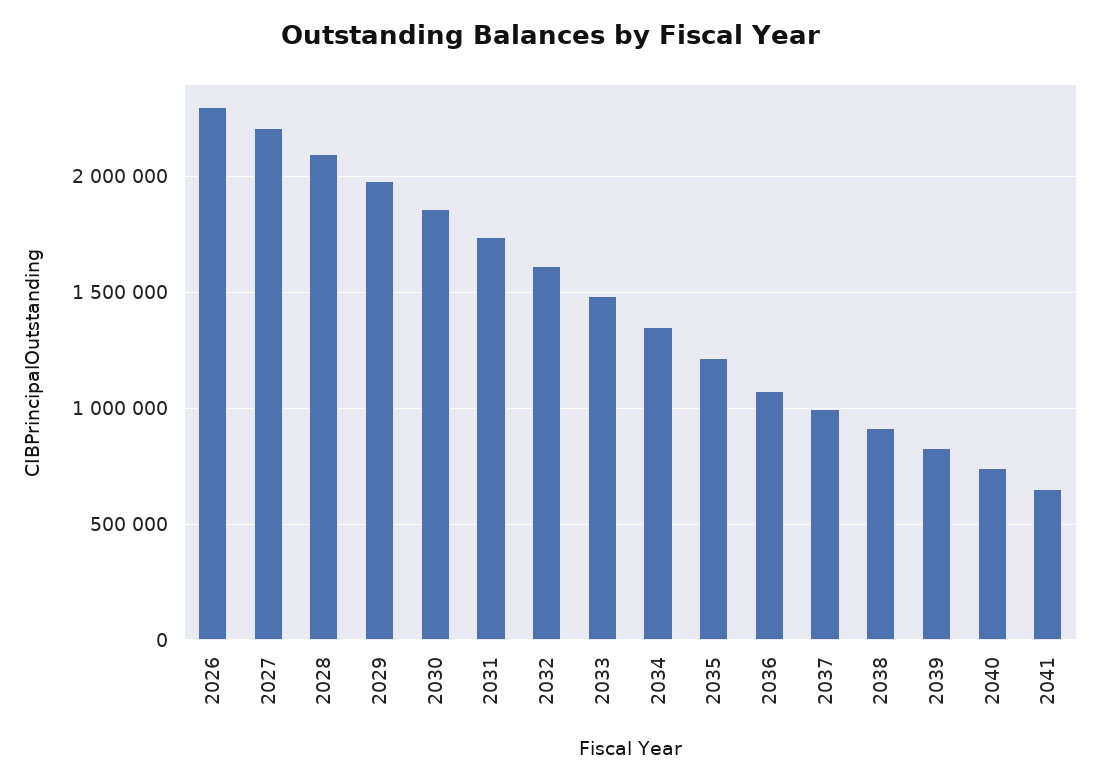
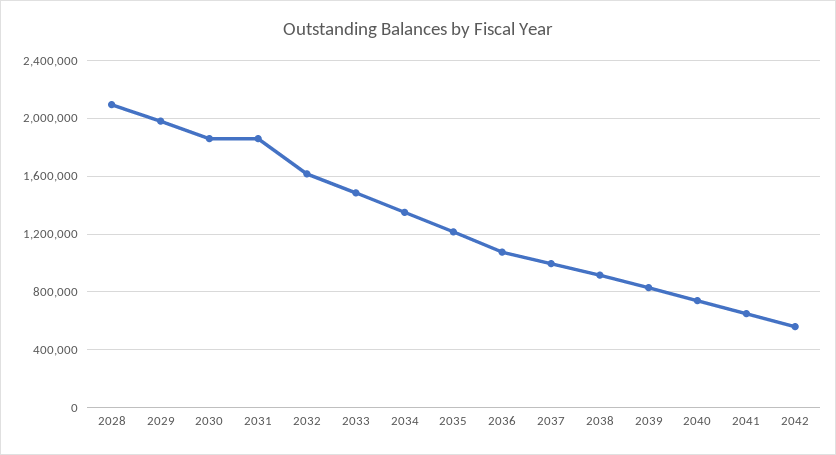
2026: 2300000 -> none
2027: 2200000 -> none
2031: 1750000 -> 1850000
2042: none -> 550000

